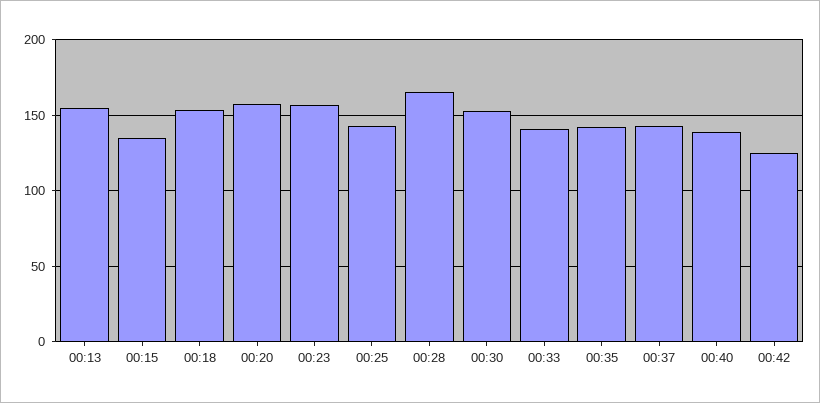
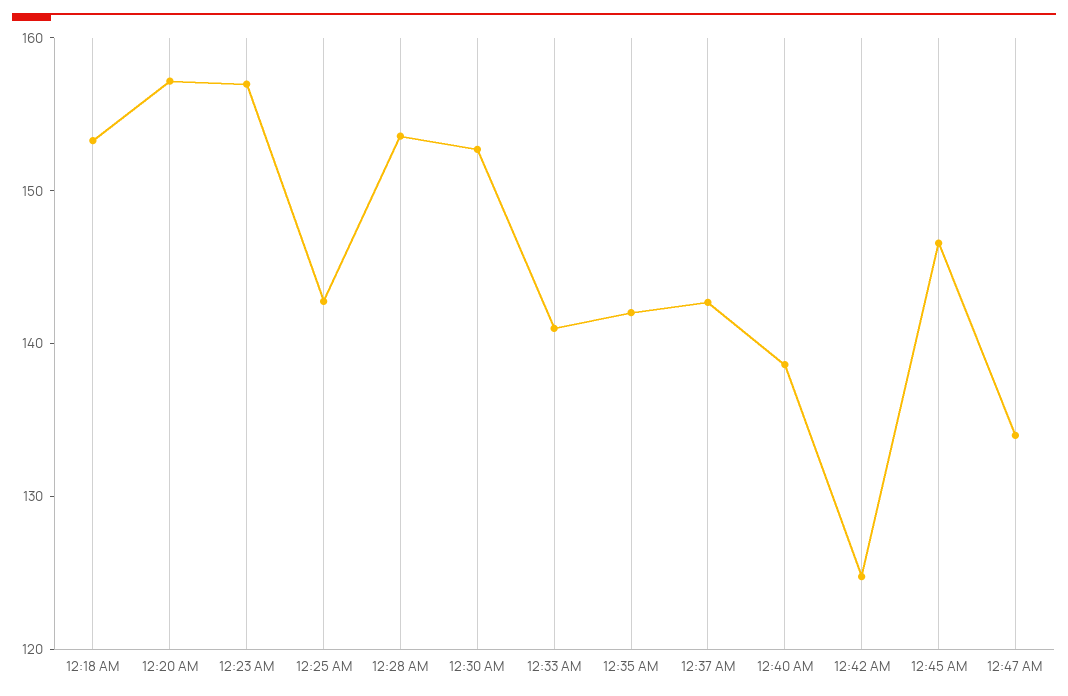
00:13: 155 -> none
00:15: 135 -> none
00:28: 165 -> 154
12:45 AM: none -> 146
12:47 AM: none -> 134

